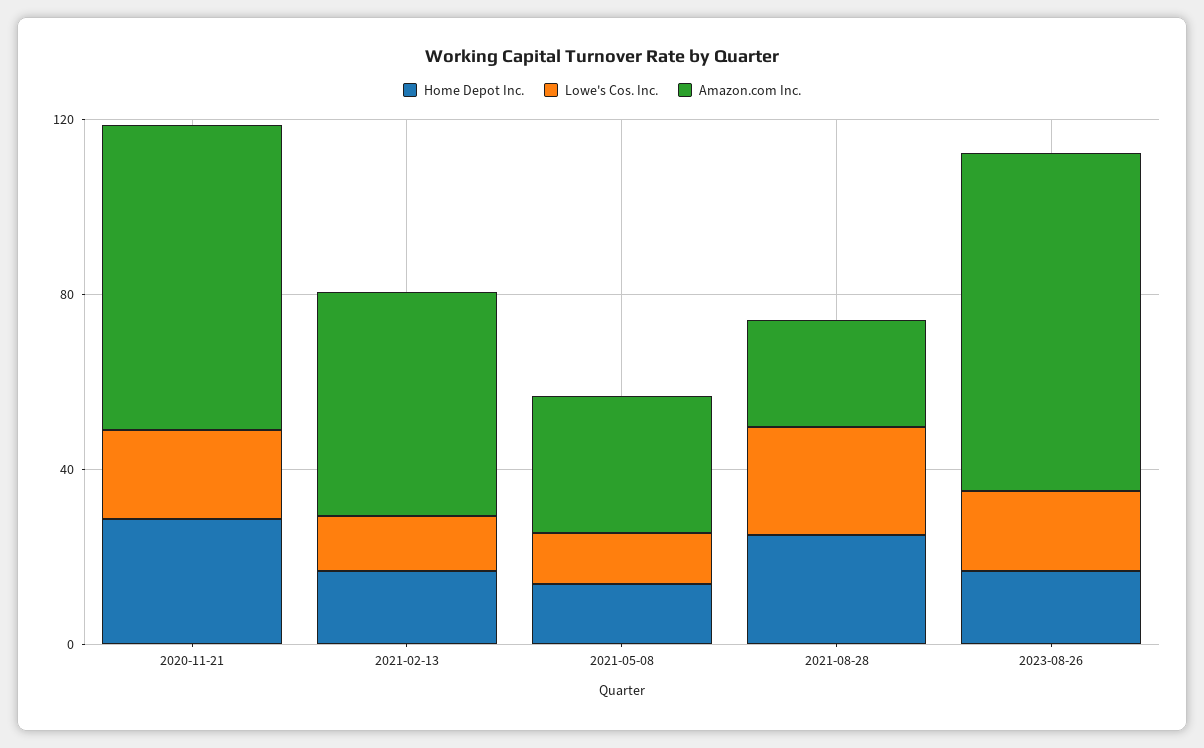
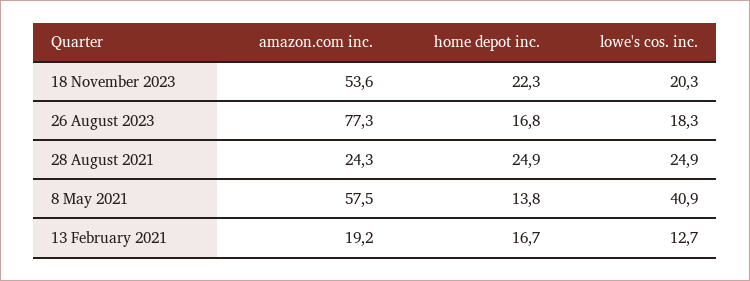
Home Depot Inc., 2020-11-21: 30 -> none
Lowe's Cos. Inc., 2020-11-21: 20 -> none
Amazon.com Inc., 2020-11-21: 70 -> none
Amazon.com Inc., 2021-02-13: 50 -> 19.2
Lowe's Cos. Inc., 2021-05-08: 10 -> 40.9
Amazon.com Inc., 2021-05-08: 30 -> 57.5
Amazon.com Inc., 18 November 2023: none -> 53.6
Home Depot Inc., 18 November 2023: none -> 22.3
Lowe's Cos. Inc., 18 November 2023: none -> 20.3

